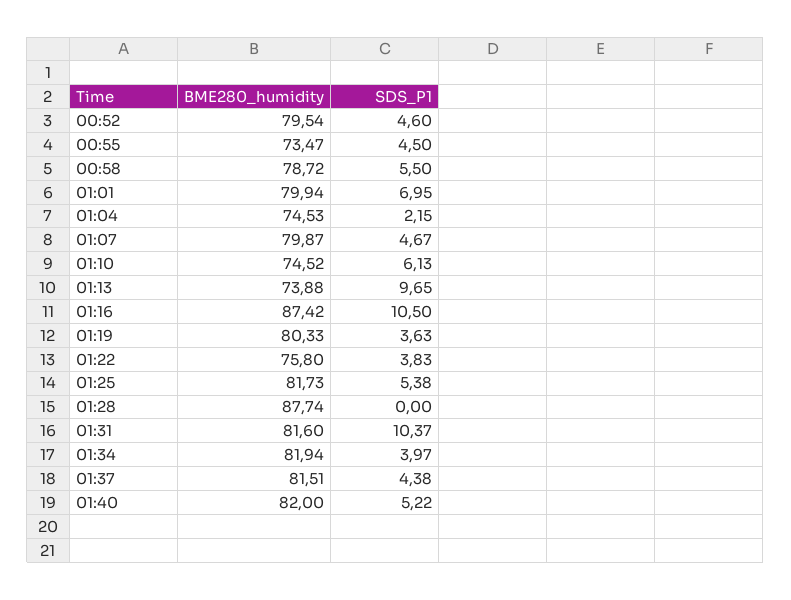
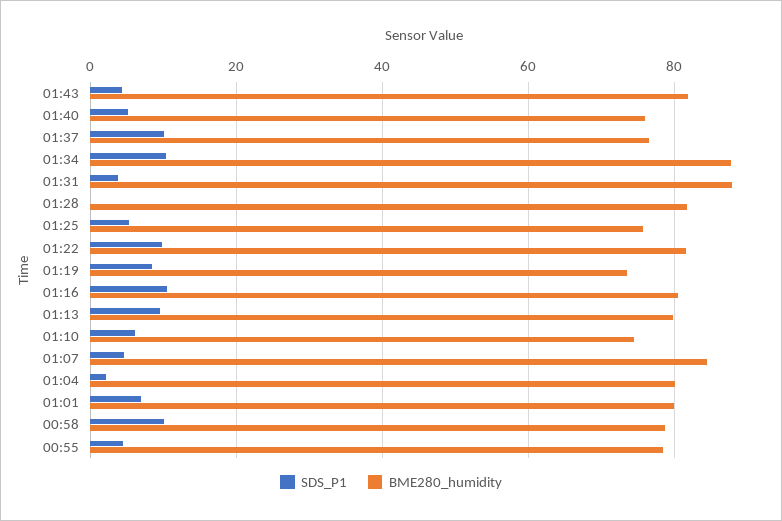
BME280_humidity, 00:52: 79.54 -> none
SDS_P1, 00:52: 4.6 -> none
BME280_humidity, 00:55: 73.47 -> 78
SDS_P1, 00:58: 5.5 -> 10
BME280_humidity, 01:04: 74.53 -> 80
BME280_humidity, 01:07: 79.87 -> 84
BME280_humidity, 01:13: 73.88 -> 80
BME280_humidity, 01:16: 87.42 -> 80
BME280_humidity, 01:19: 80.33 -> 74
SDS_P1, 01:19: 3.63 -> 8
BME280_humidity, 01:22: 75.8 -> 82
SDS_P1, 01:22: 3.83 -> 10
BME280_humidity, 01:25: 81.73 -> 76
BME280_humidity, 01:28: 87.74 -> 82
BME280_humidity, 01:31: 81.6 -> 88
SDS_P1, 01:31: 10.37 -> 4
BME280_humidity, 01:34: 81.94 -> 88
SDS_P1, 01:34: 3.97 -> 10
BME280_humidity, 01:37: 81.51 -> 76
SDS_P1, 01:37: 4.38 -> 10
BME280_humidity, 01:40: 82 -> 76
SDS_P1, 01:43: none -> 4
BME280_humidity, 01:43: none -> 82

